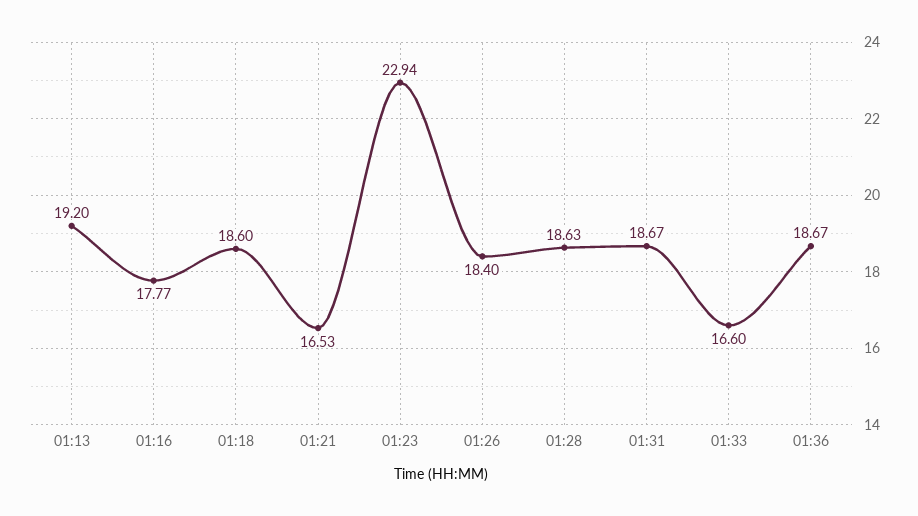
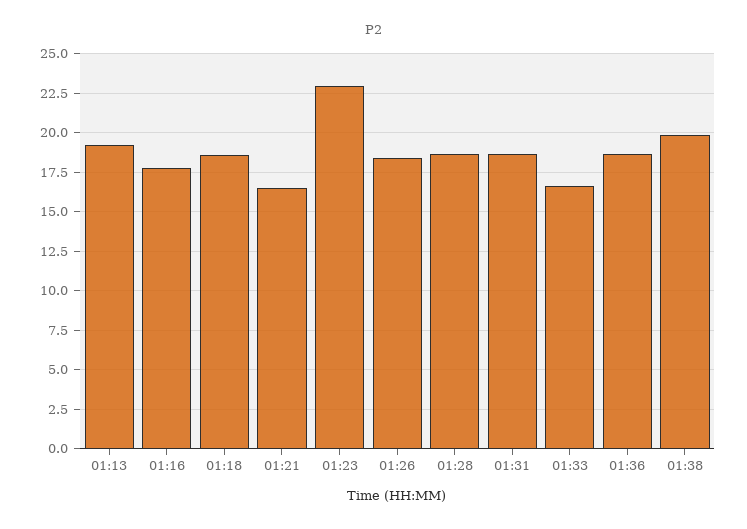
01:38: none -> 20

